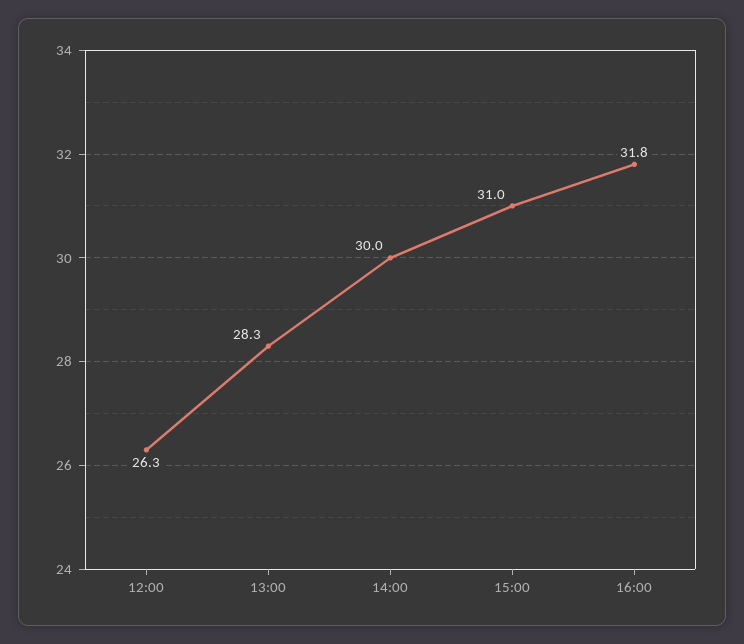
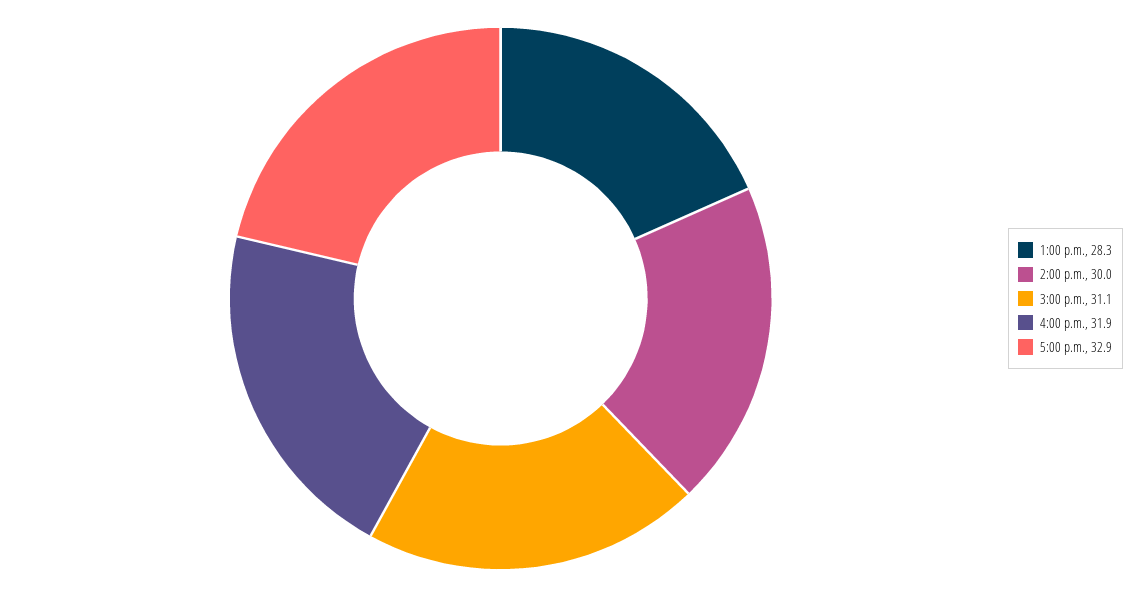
12:00: 26.3 -> none
15:00: 31 -> 31.1
16:00: 31.8 -> 31.9
5:00 p.m.: none -> 32.9

